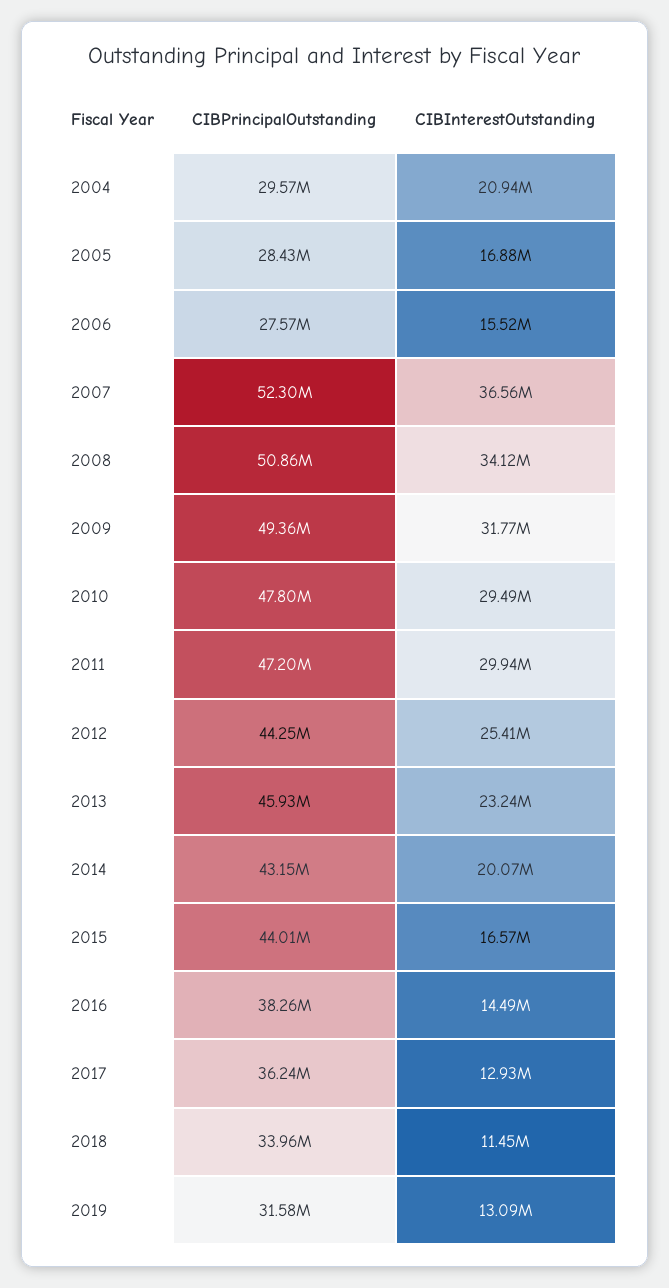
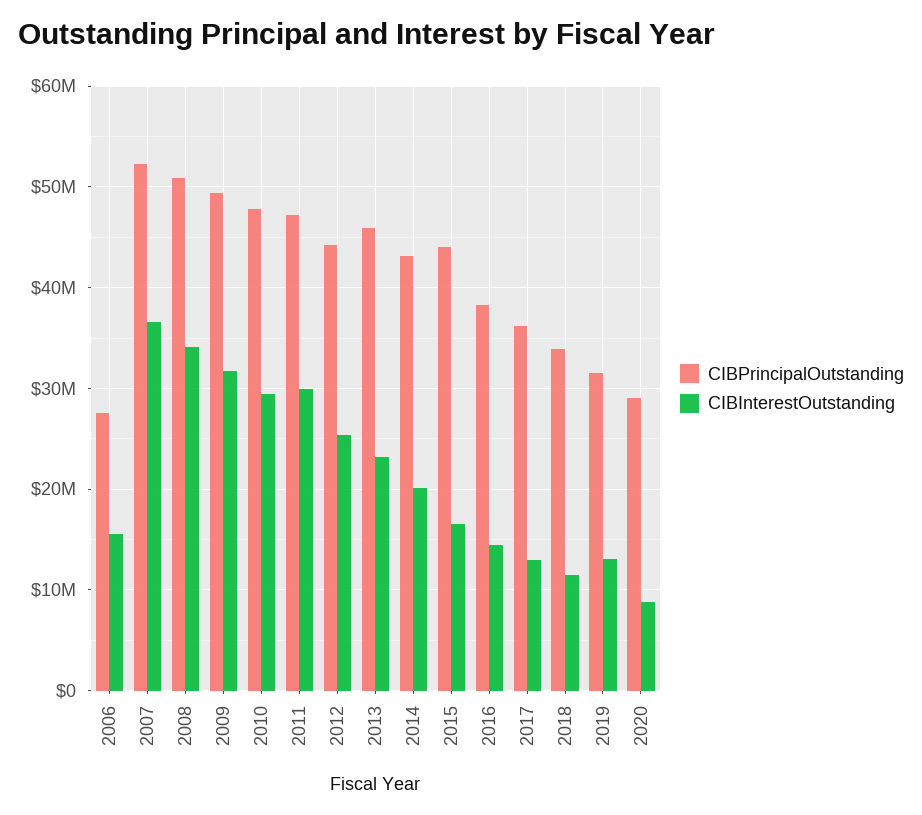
CIBPrincipalOutstanding, 2004: 29570000 -> none
CIBInterestOutstanding, 2004: 20940000 -> none
CIBPrincipalOutstanding, 2005: 28430000 -> none
CIBInterestOutstanding, 2005: 16880000 -> none
CIBPrincipalOutstanding, 2020: none -> 29000000
CIBInterestOutstanding, 2020: none -> 9000000

